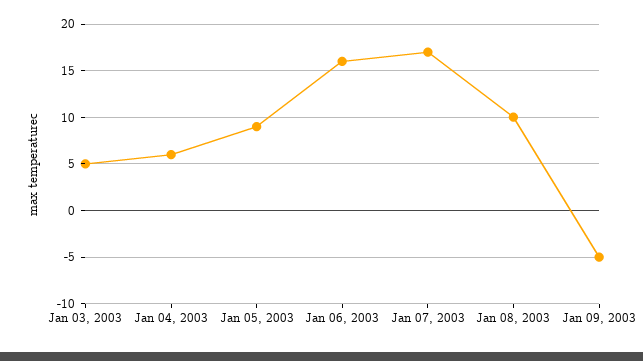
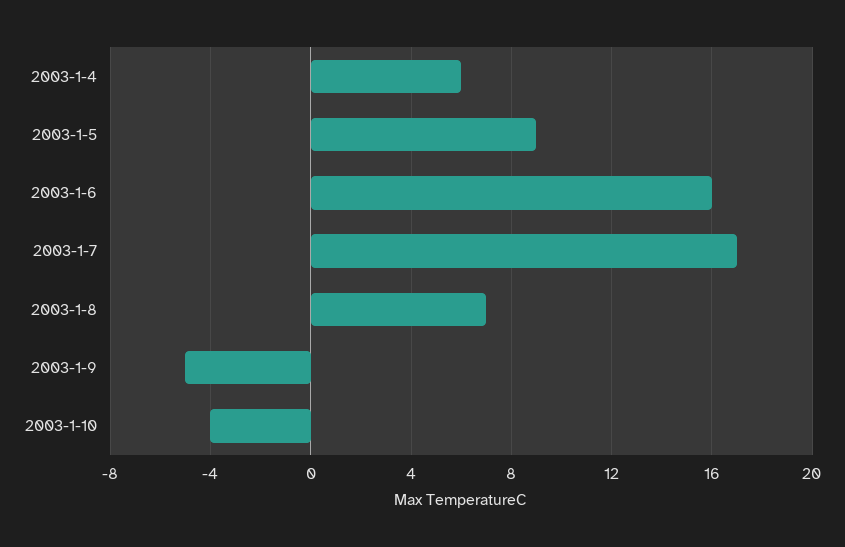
Jan 03, 2003: 5 -> none
Jan 08, 2003: 10 -> 7
2003-1-10: none -> -4

